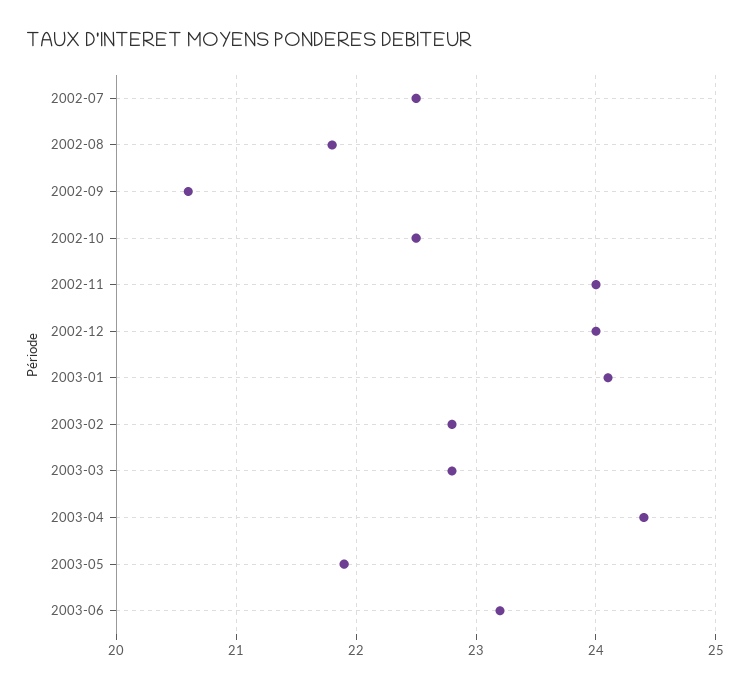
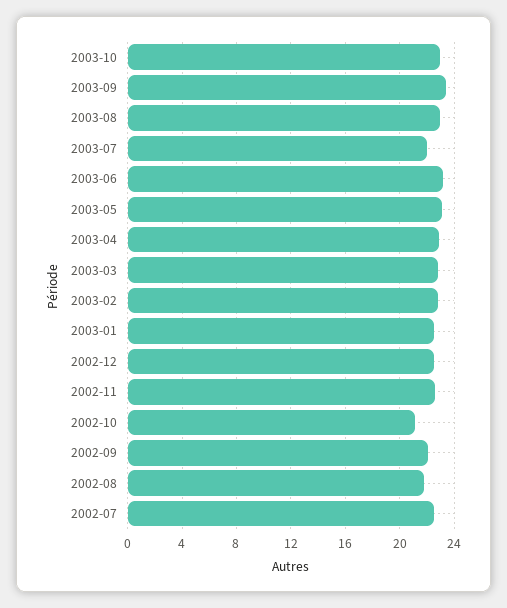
2002-09: 20.6 -> 22
2002-10: 22.5 -> 21
2002-11: 24 -> 22.5
2002-12: 24 -> 22.5
2003-01: 24.1 -> 22.5
2003-04: 24.4 -> 23
2003-05: 21.9 -> 23
2003-10: none -> 23
2003-09: none -> 23.5
2003-08: none -> 23
2003-07: none -> 22

